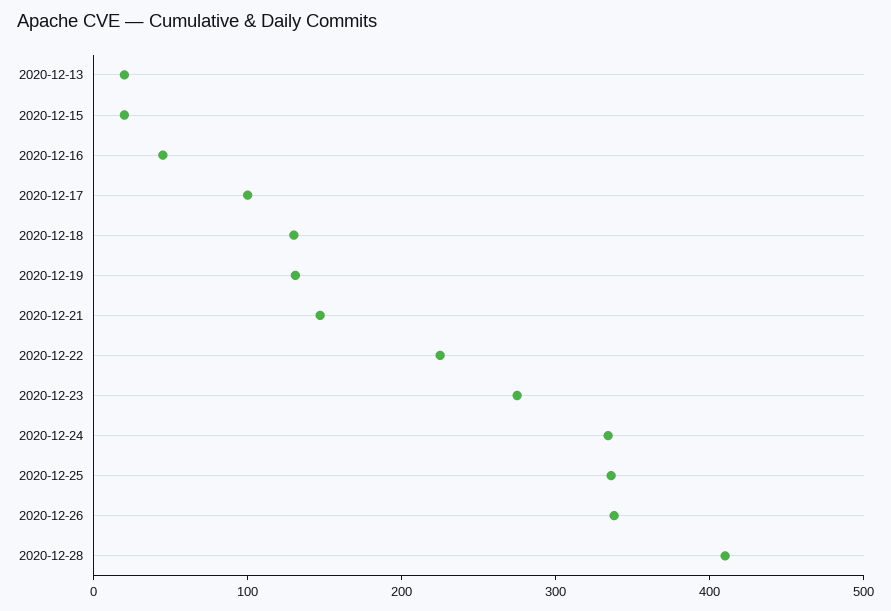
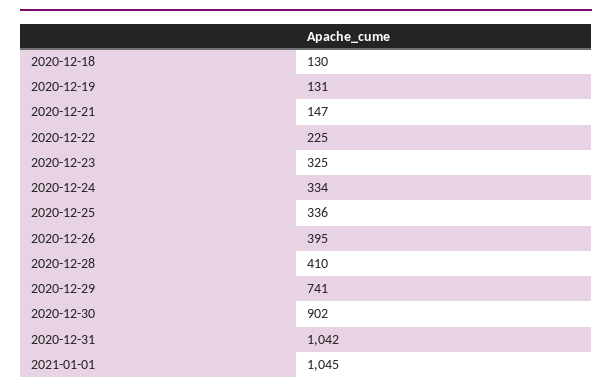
2020-12-13: 20 -> none
2020-12-15: 20 -> none
2020-12-16: 40 -> none
2020-12-17: 100 -> none
2020-12-23: 280 -> 325
2020-12-26: 340 -> 395
2020-12-29: none -> 741
2020-12-30: none -> 902
2020-12-31: none -> 1042
2021-01-01: none -> 1045

